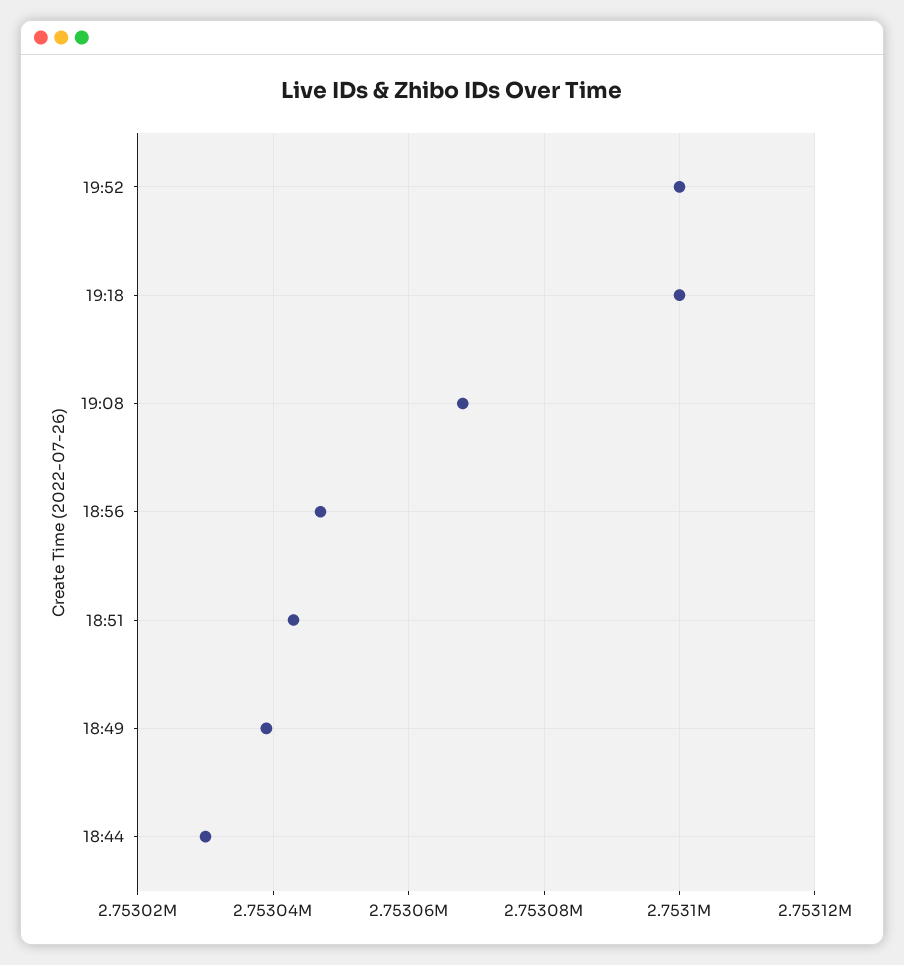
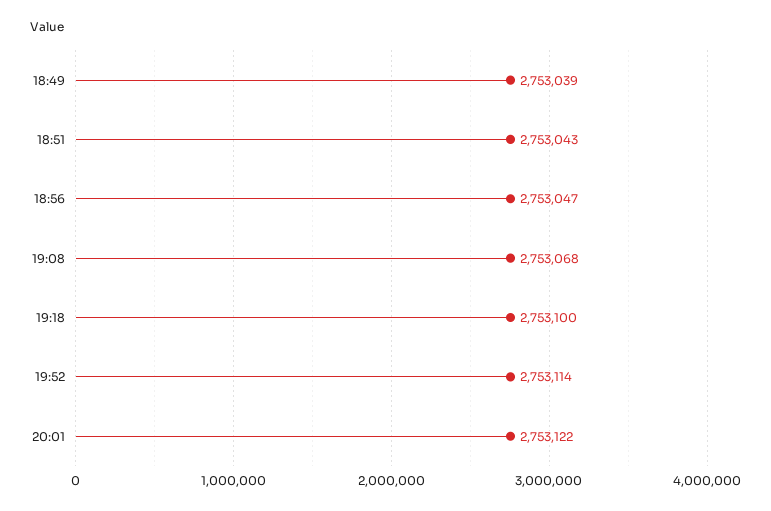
19:52: 2753100 -> 2753114
18:44: 2753030 -> none
20:01: none -> 2753122

